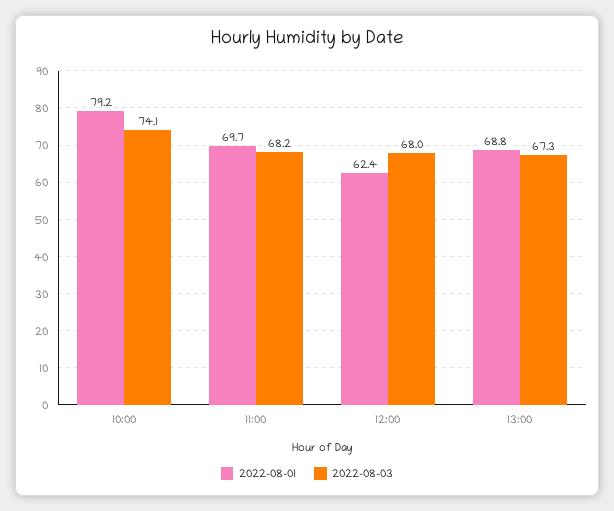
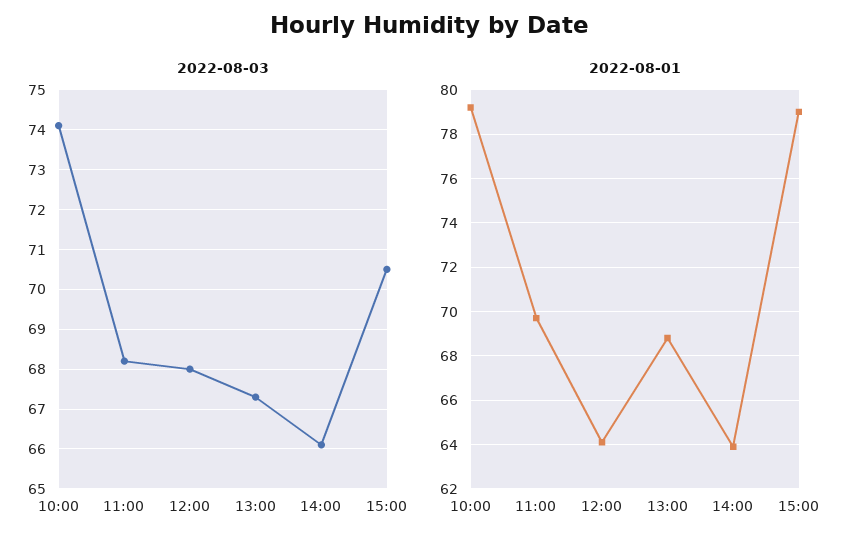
2022-08-01, 12:00: 62.4 -> 64
2022-08-03, 14:00: none -> 66
2022-08-03, 15:00: none -> 70.5
2022-08-01, 14:00: none -> 64
2022-08-01, 15:00: none -> 79

